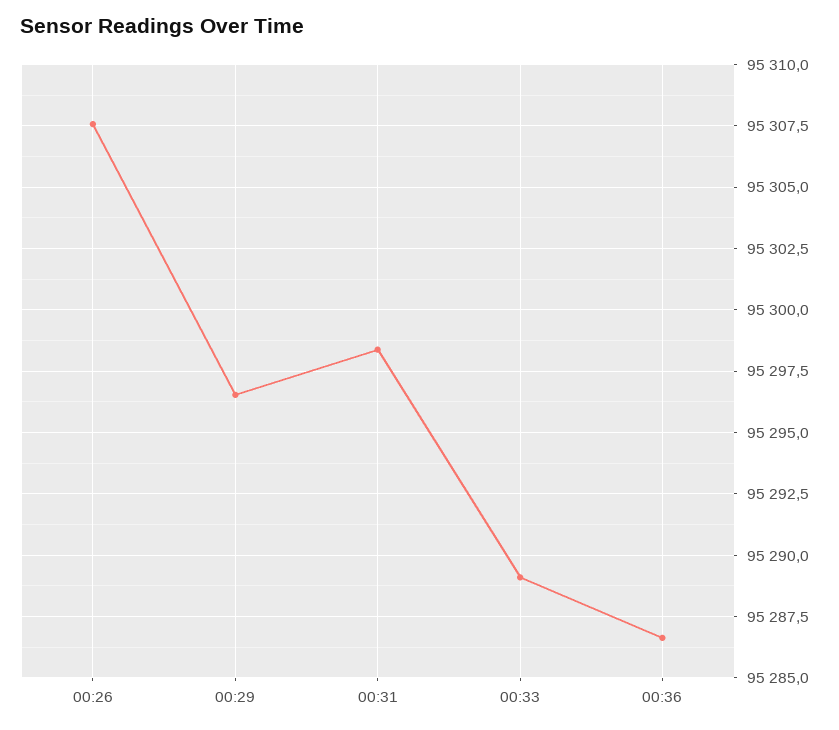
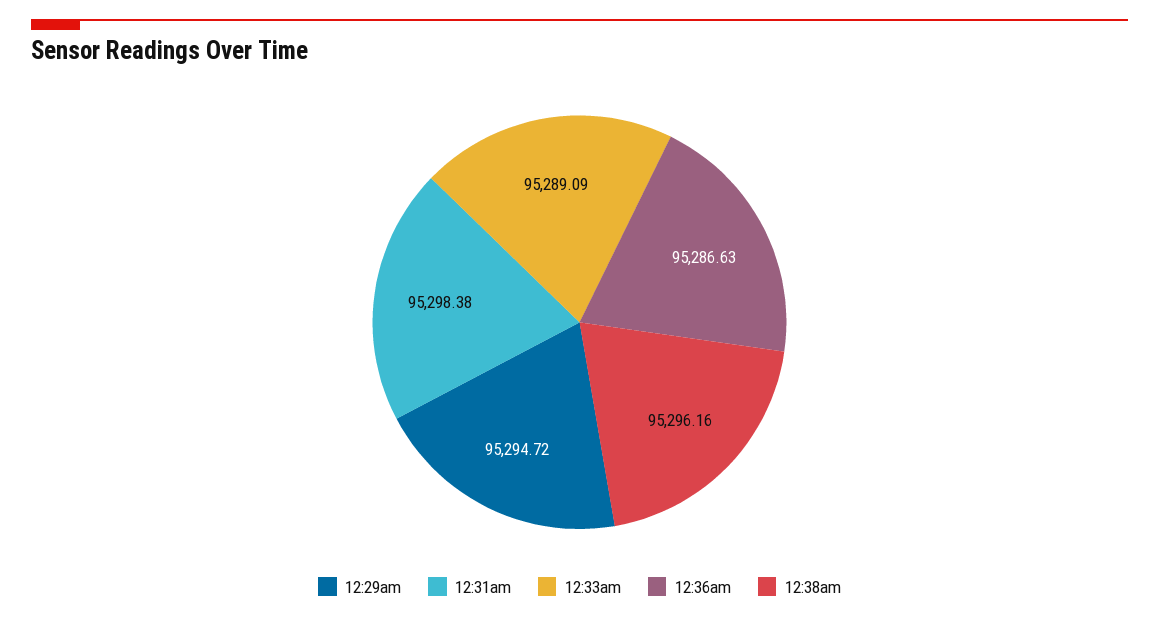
00:26: 95307.5 -> none
00:29: 95296.5 -> 95294.72
12:38am: none -> 95296.16

